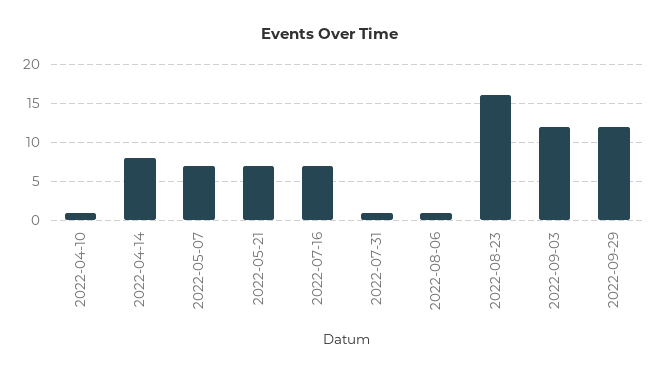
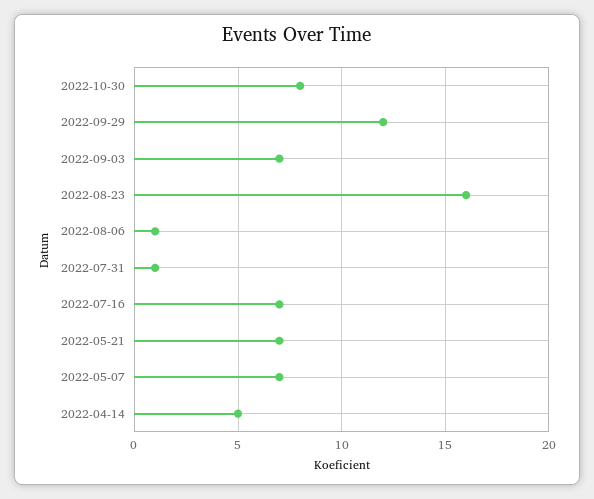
2022-04-10: 1 -> none
2022-04-14: 8 -> 5
2022-09-03: 12 -> 7
2022-10-30: none -> 8

